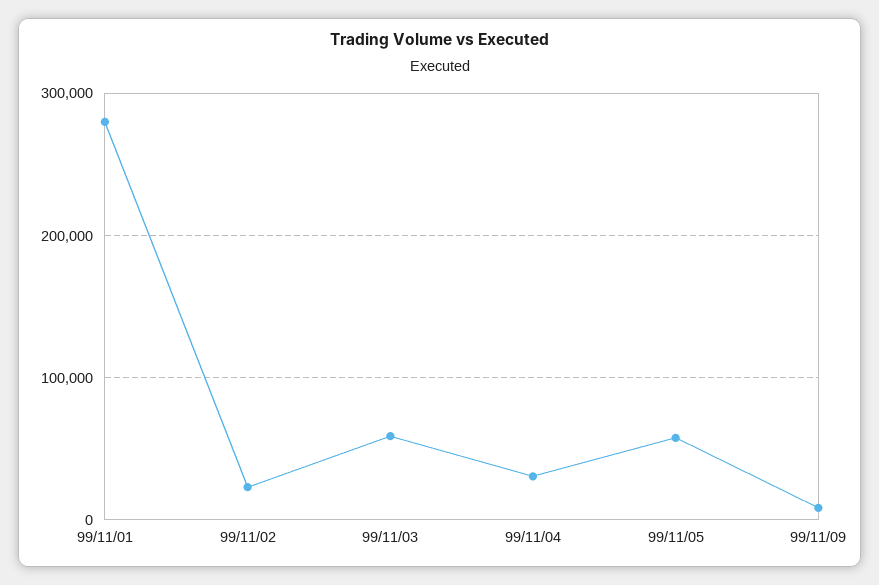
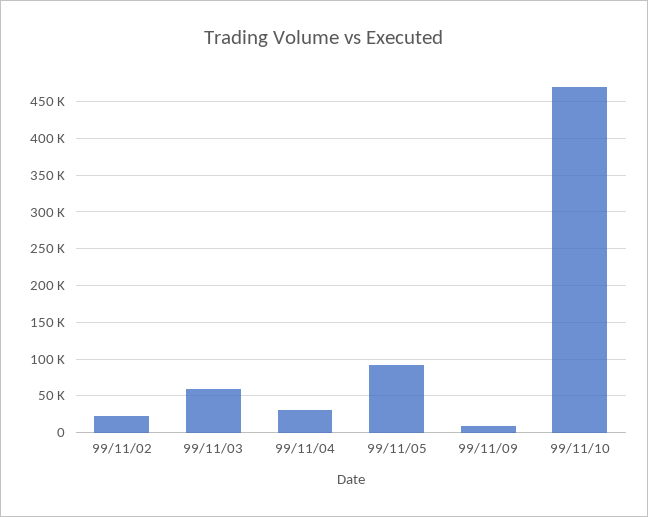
99/11/01: 280000 -> none
99/11/05: 60000 -> 90000
99/11/10: none -> 470000

